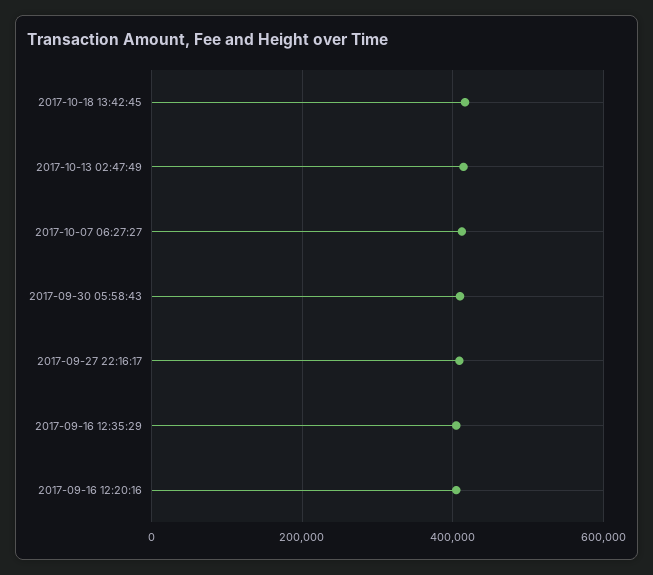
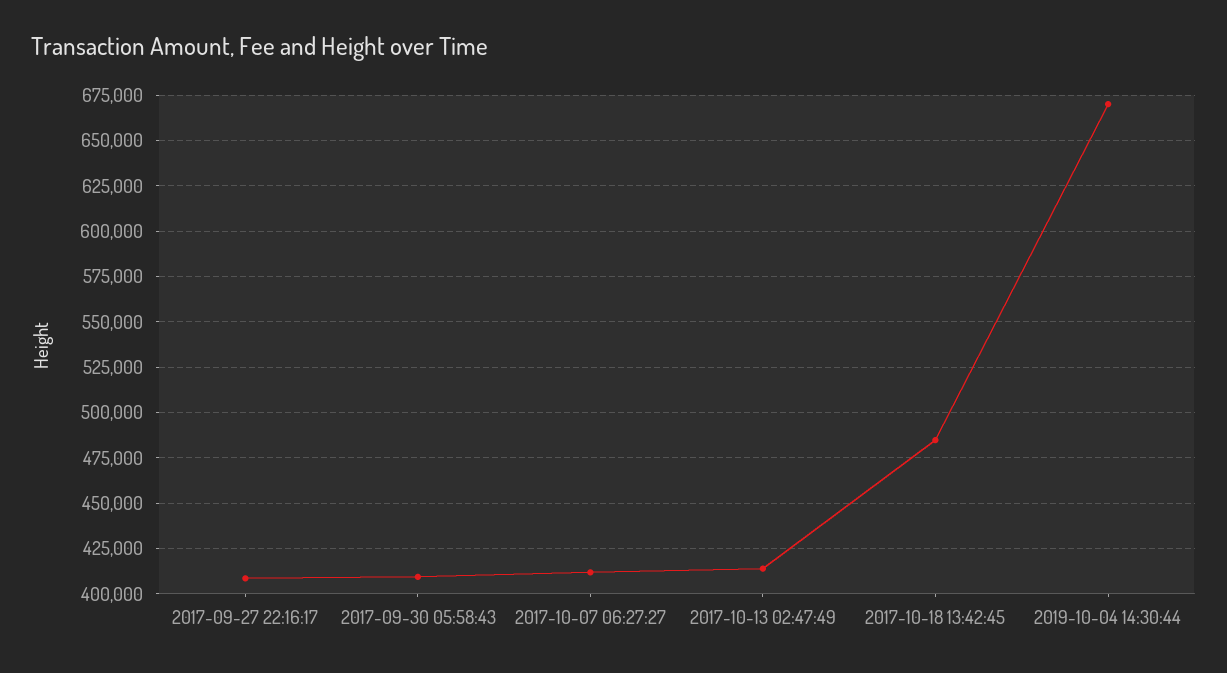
2017-10-18 13:42:45: 420000 -> 485000
2017-09-16 12:35:29: 400000 -> none
2017-09-16 12:20:16: 400000 -> none
2019-10-04 14:30:44: none -> 670000

